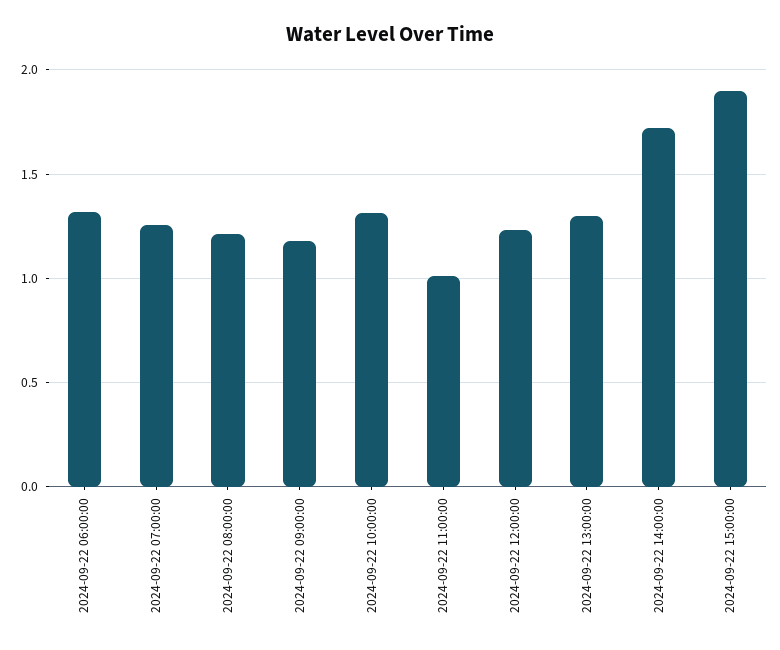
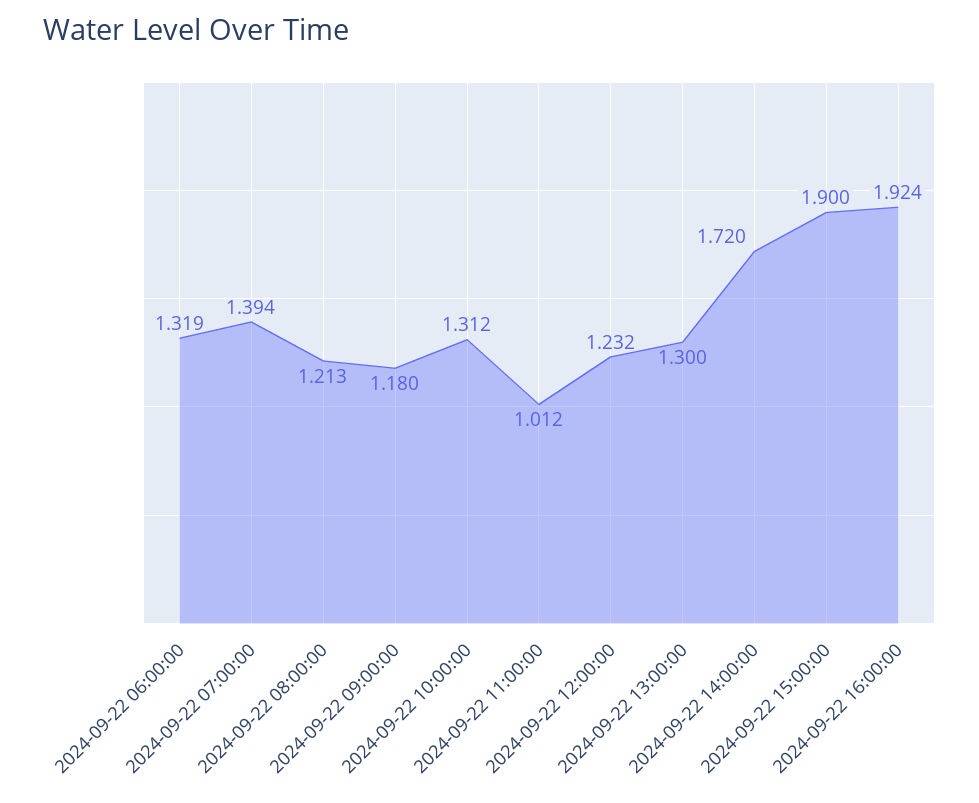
2024-09-22 07:00:00: 1.25 -> 1.394
2024-09-22 16:00:00: none -> 1.924

